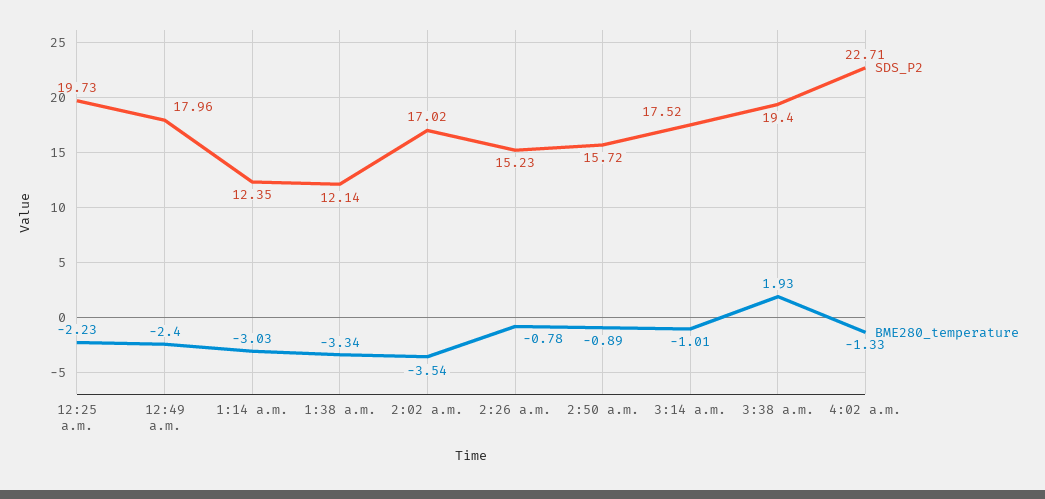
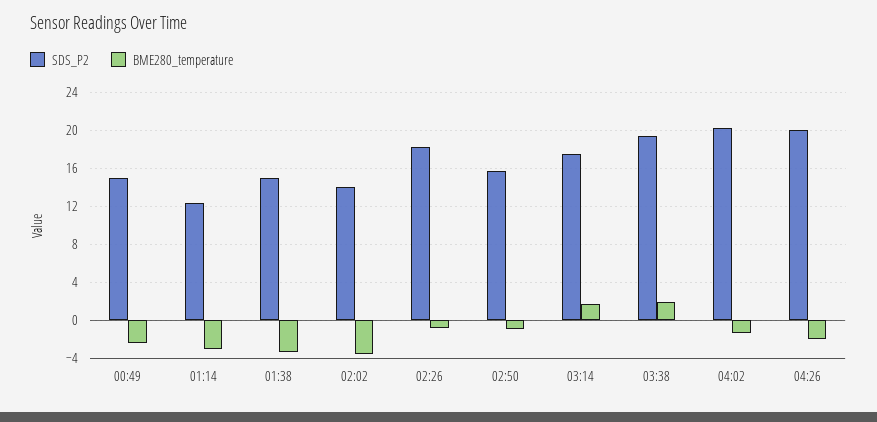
SDS_P2, 12:25 a.m.: 19.73 -> none
BME280_temperature, 12:25 a.m.: -2.23 -> none
SDS_P2, 12:49 a.m.: 17.96 -> 15
SDS_P2, 1:38 a.m.: 12.14 -> 15
SDS_P2, 2:02 a.m.: 17.02 -> 14
SDS_P2, 2:26 a.m.: 15.23 -> 18
BME280_temperature, 3:14 a.m.: -1.01 -> 2
SDS_P2, 4:02 a.m.: 22.71 -> 20
SDS_P2, 04:26: none -> 20
BME280_temperature, 04:26: none -> -2

